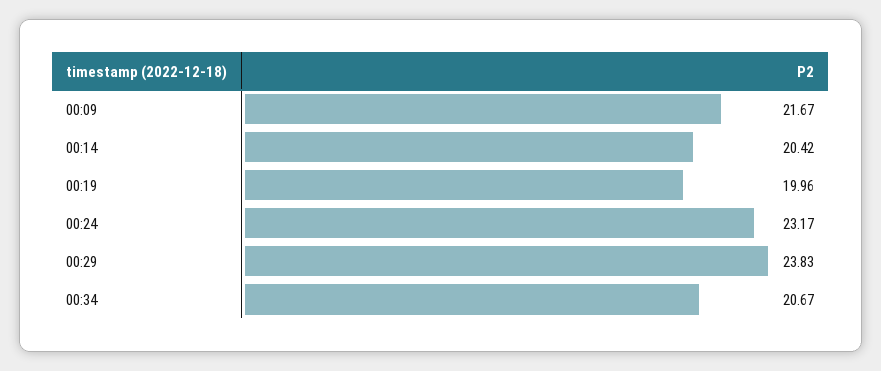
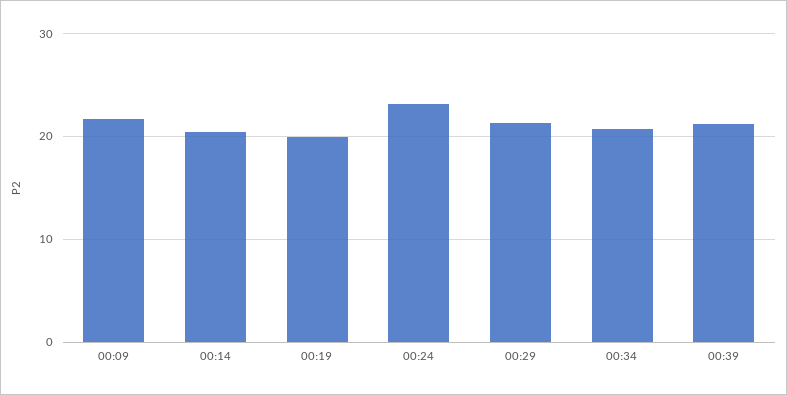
00:29: 23.83 -> 21
00:39: none -> 21

